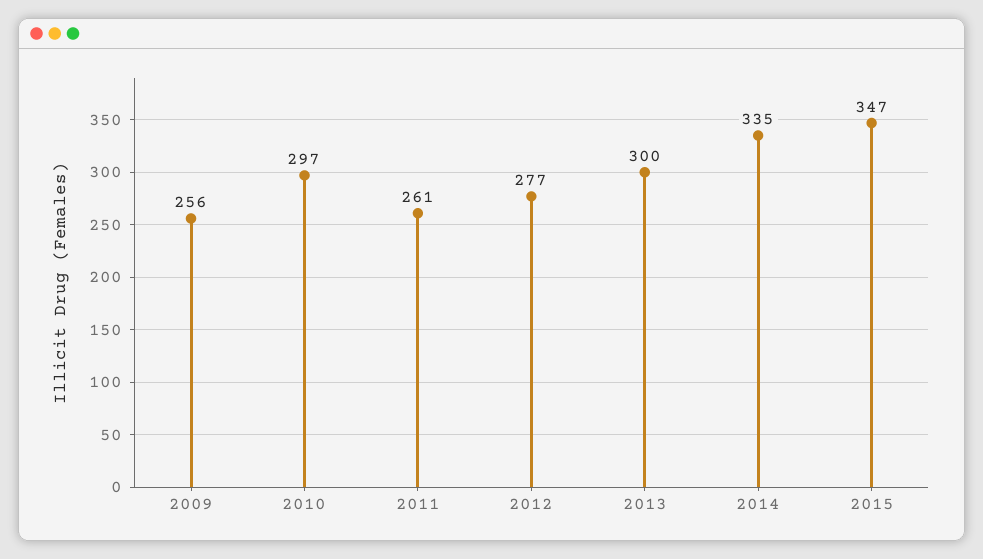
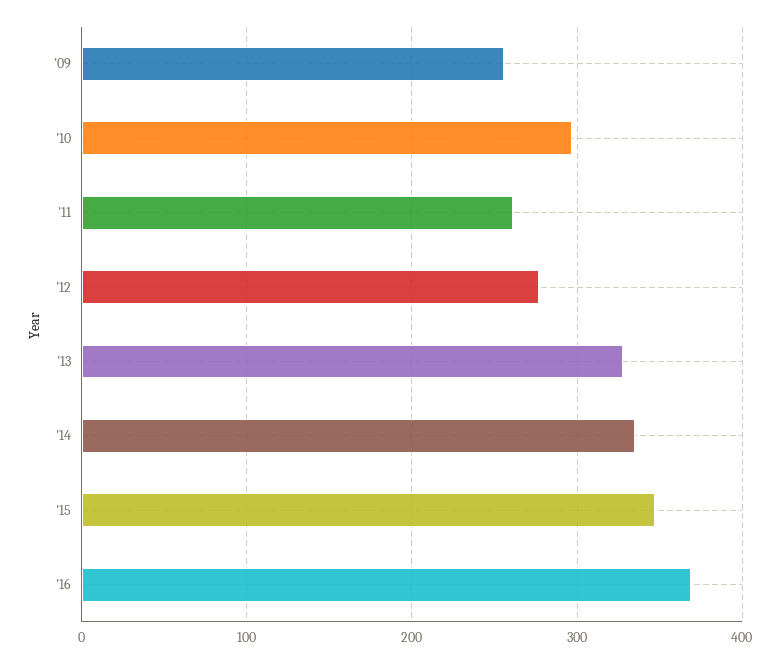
2013: 300 -> 330
'16: none -> 370

